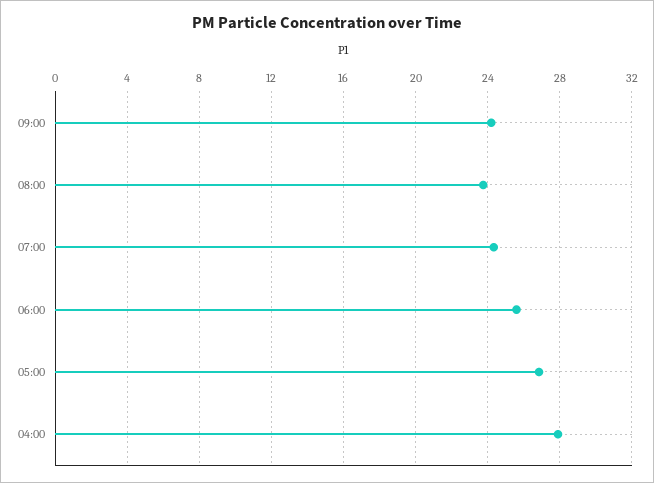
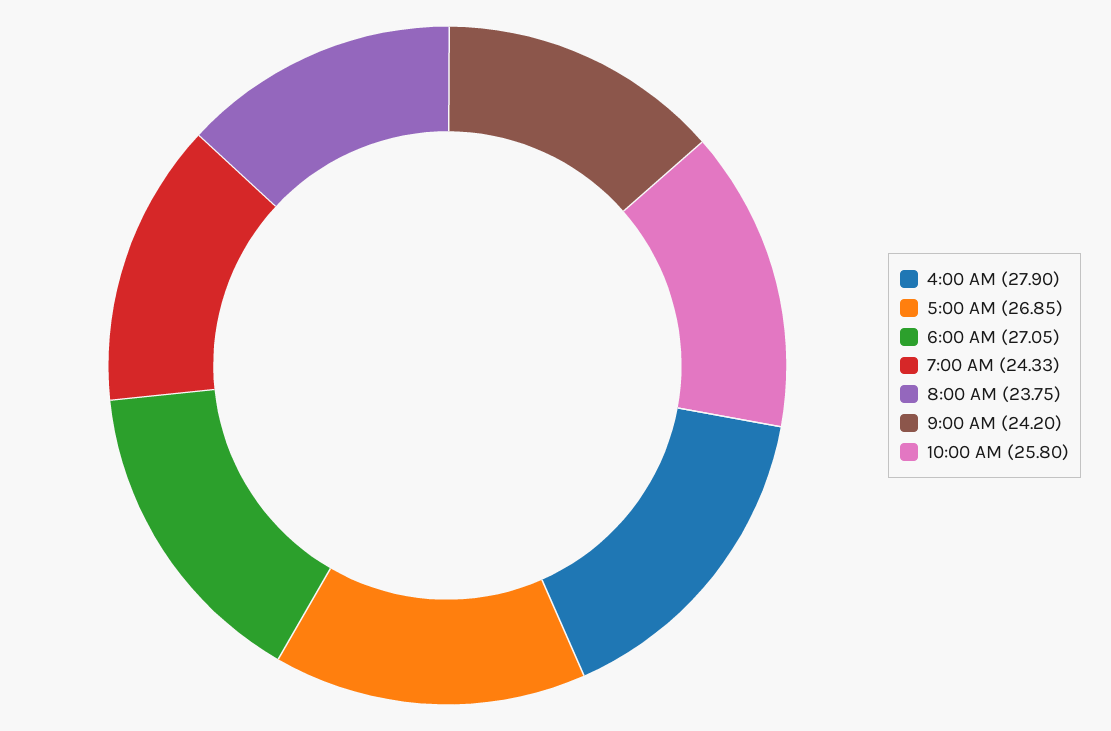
06:00: 25.5 -> 27.05
10:00 AM: none -> 25.8

